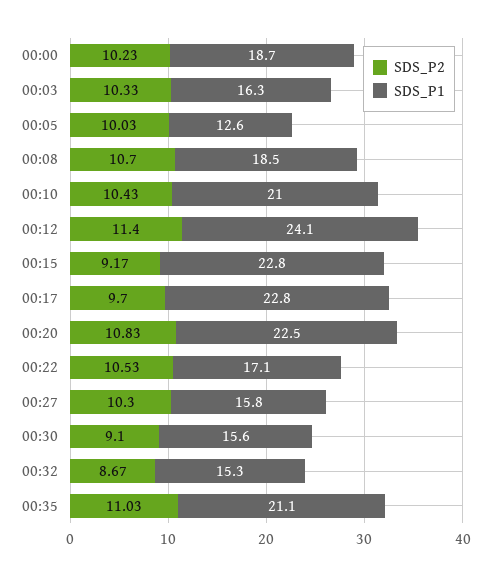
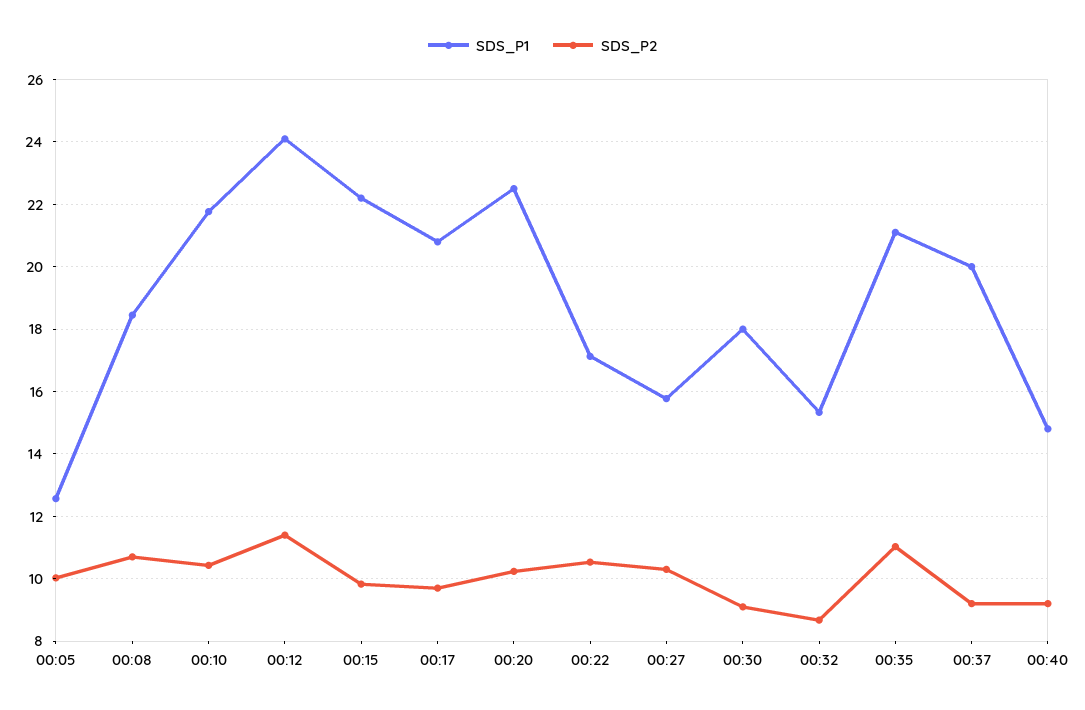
SDS_P2, 00:00: 10.23 -> none
SDS_P1, 00:00: 18.7 -> none
SDS_P2, 00:03: 10.33 -> none
SDS_P1, 00:03: 16.3 -> none
SDS_P1, 00:10: 21 -> 21.8
SDS_P2, 00:15: 9.17 -> 9.8
SDS_P1, 00:15: 22.8 -> 22.2
SDS_P1, 00:17: 22.8 -> 20.8
SDS_P2, 00:20: 10.83 -> 10.2
SDS_P1, 00:30: 15.6 -> 18
SDS_P1, 00:37: none -> 20
SDS_P2, 00:37: none -> 9.2
SDS_P1, 00:40: none -> 14.8
SDS_P2, 00:40: none -> 9.2

